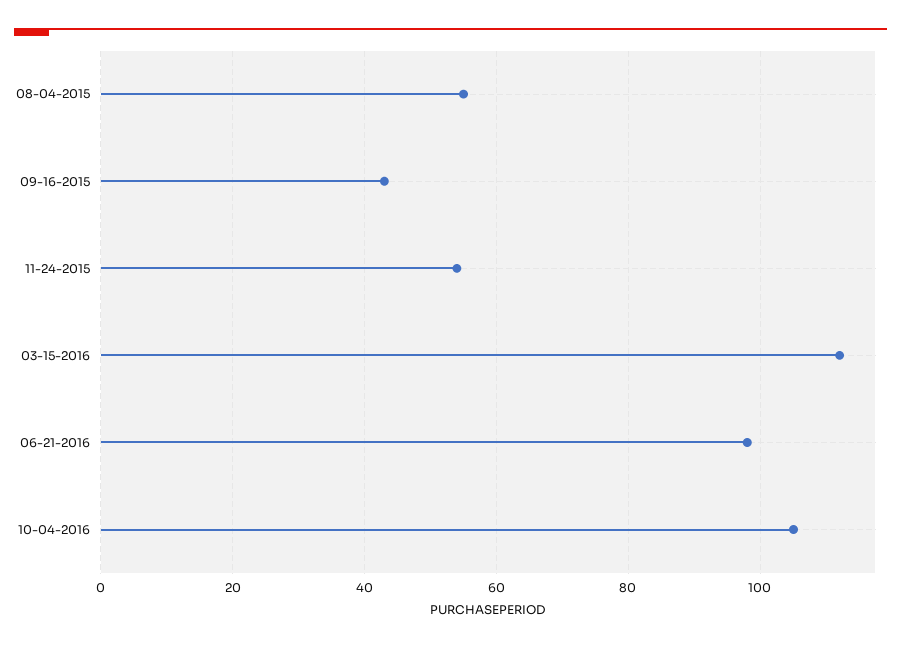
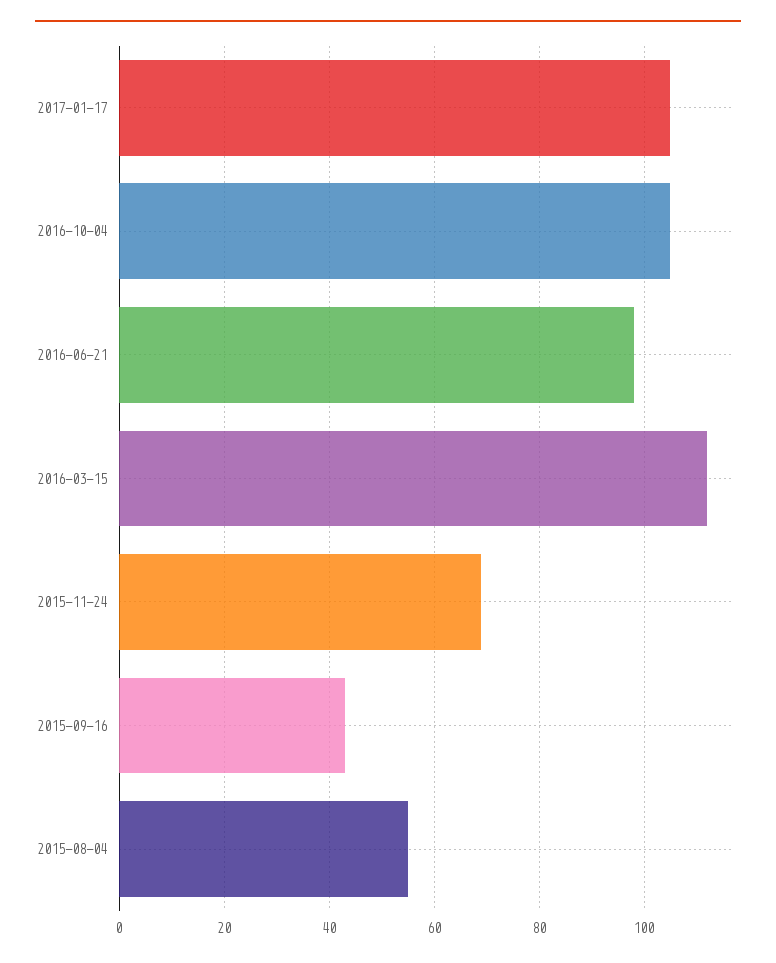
11-24-2015: 55 -> 70
2017-01-17: none -> 105

